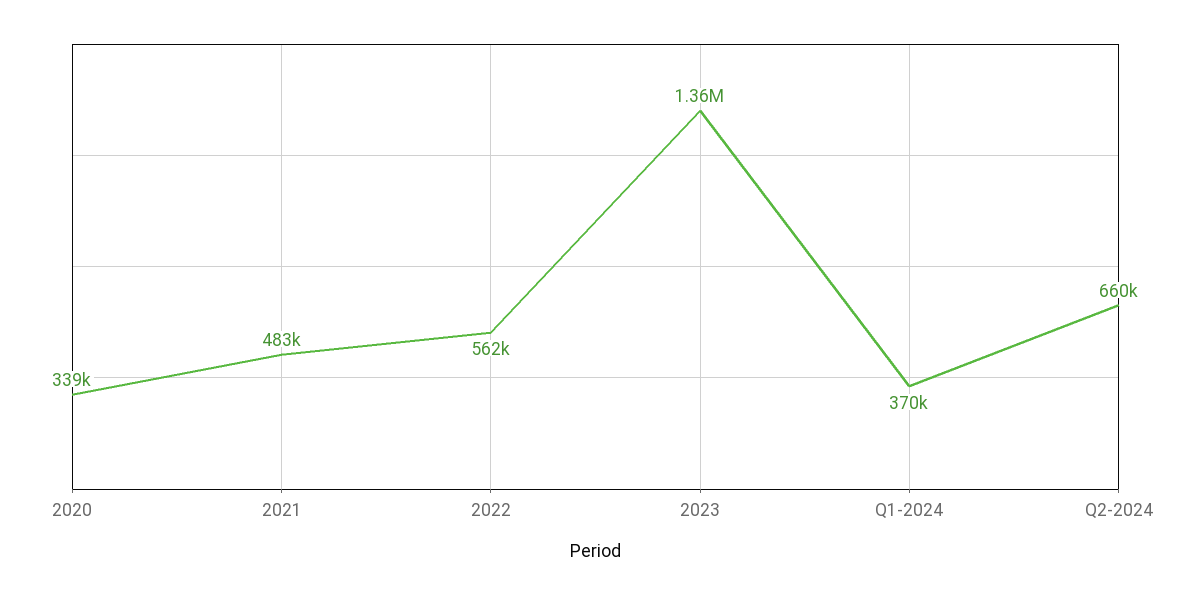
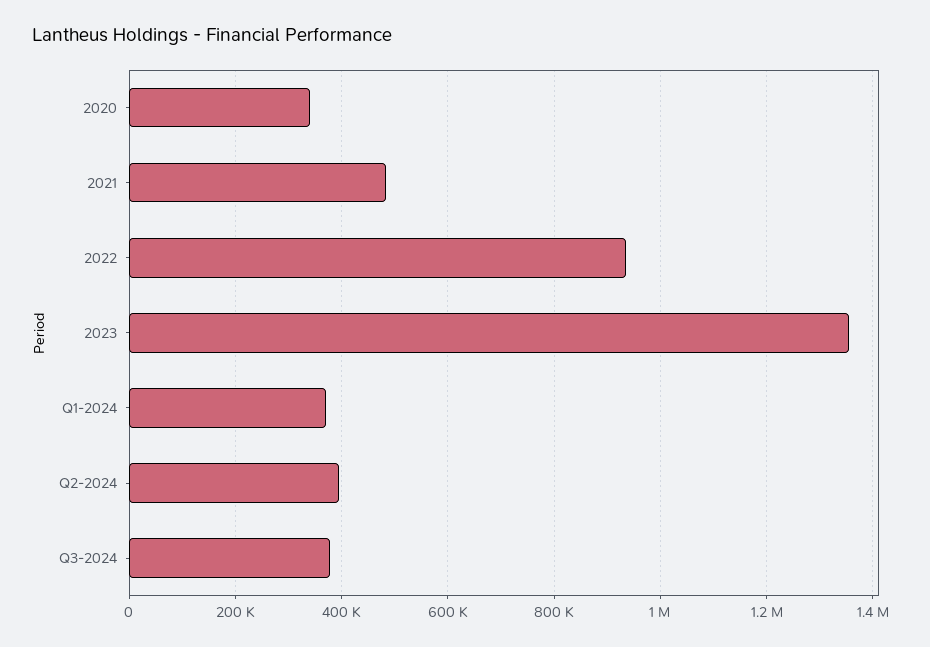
2022: 562000 -> 940000
Q2-2024: 660000 -> 400000
Q3-2024: none -> 380000

